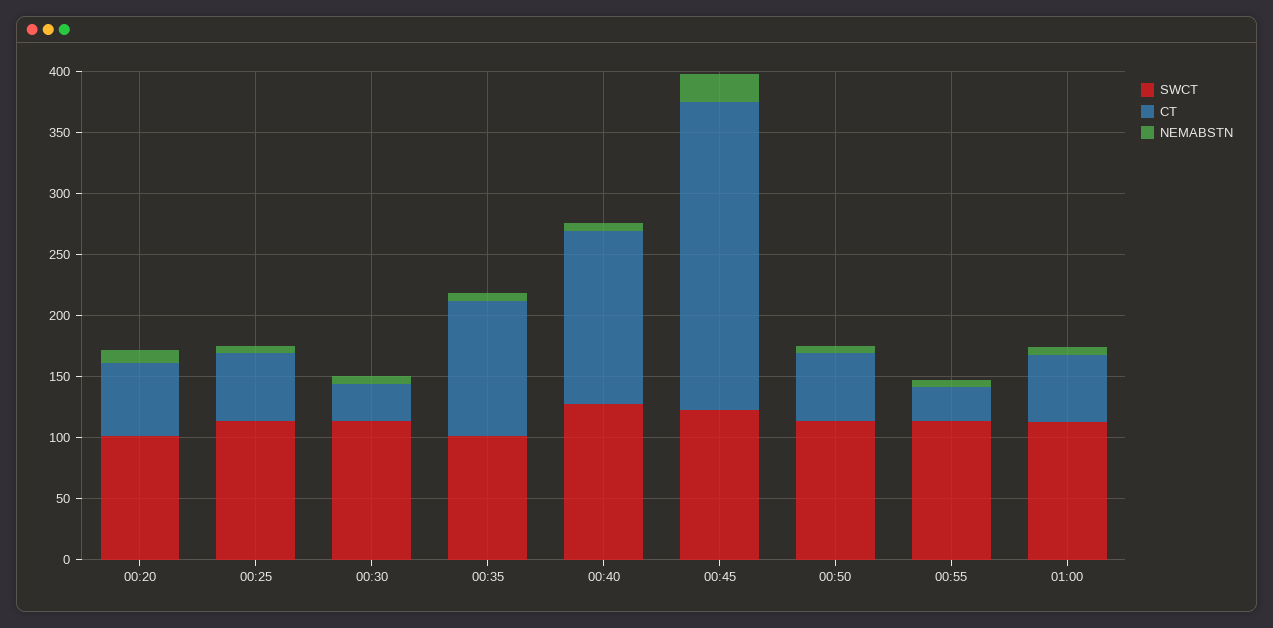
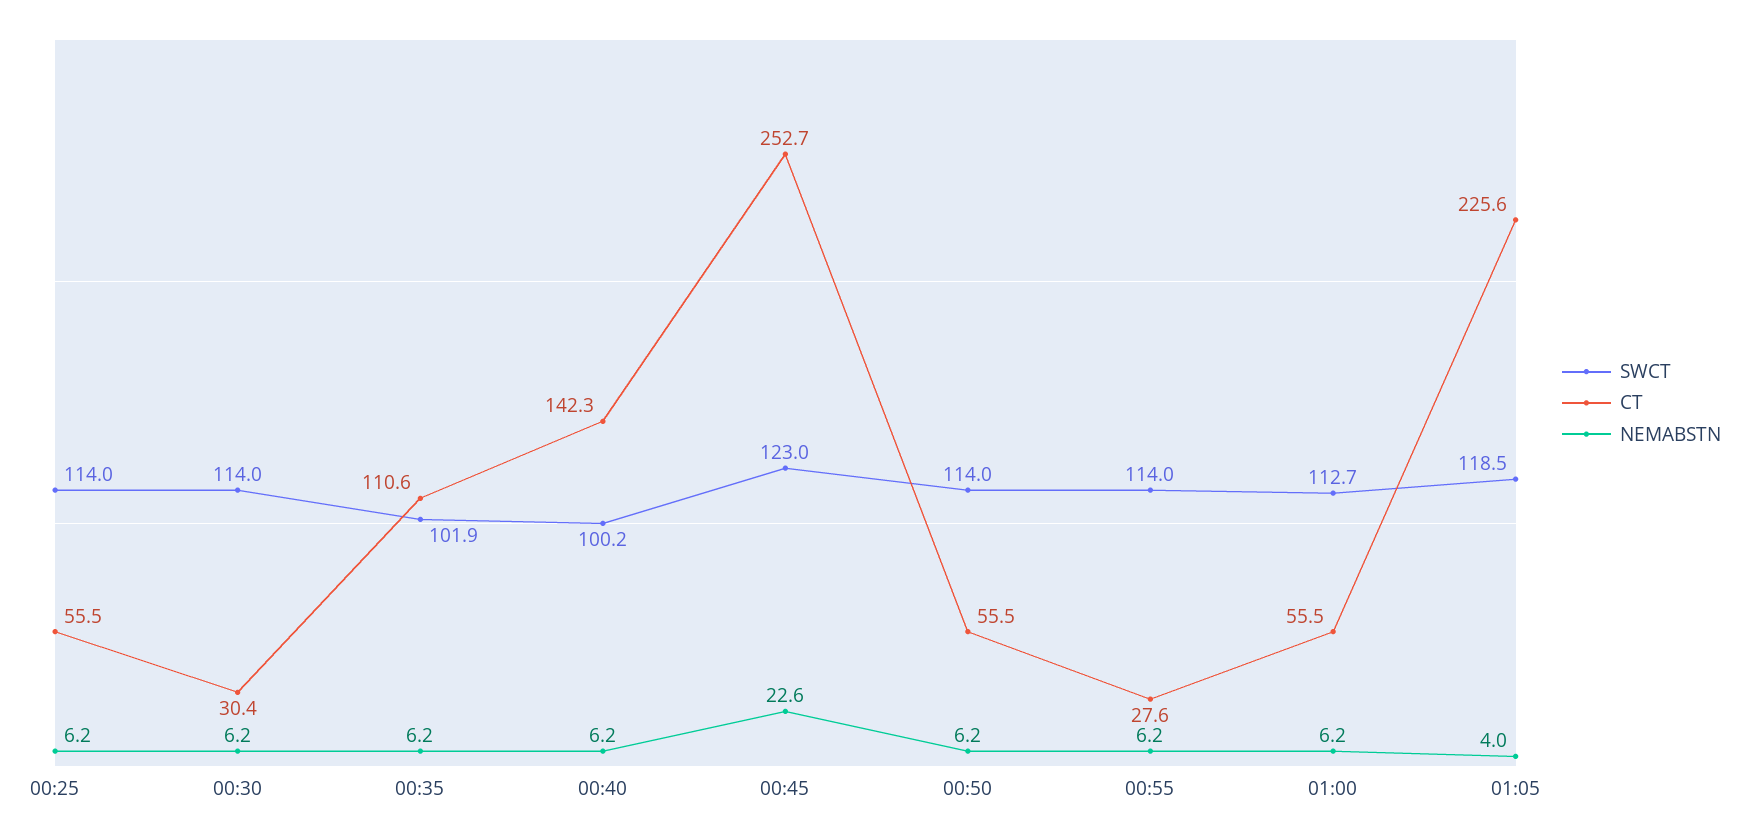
SWCT, 00:20: 100 -> none
CT, 00:20: 60 -> none
NEMABSTN, 00:20: 10 -> none
SWCT, 00:40: 130 -> 100.2
SWCT, 01:05: none -> 118.5
CT, 01:05: none -> 225.6
NEMABSTN, 01:05: none -> 4

